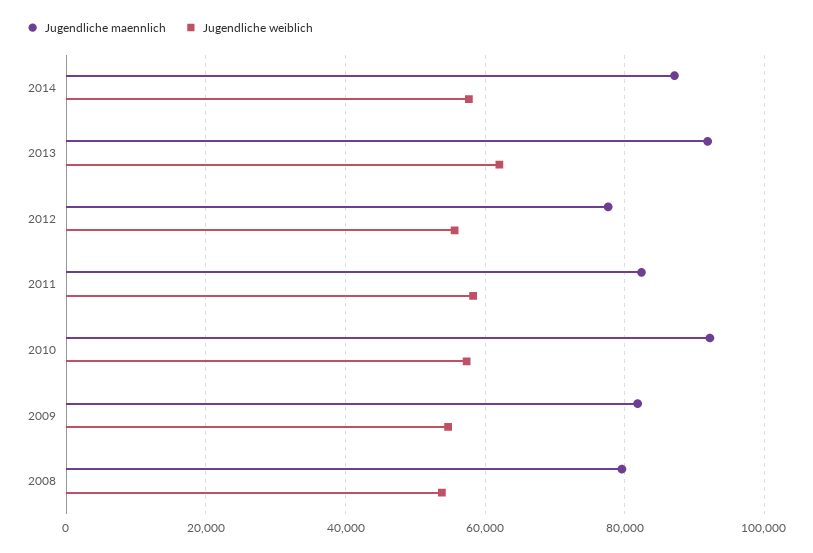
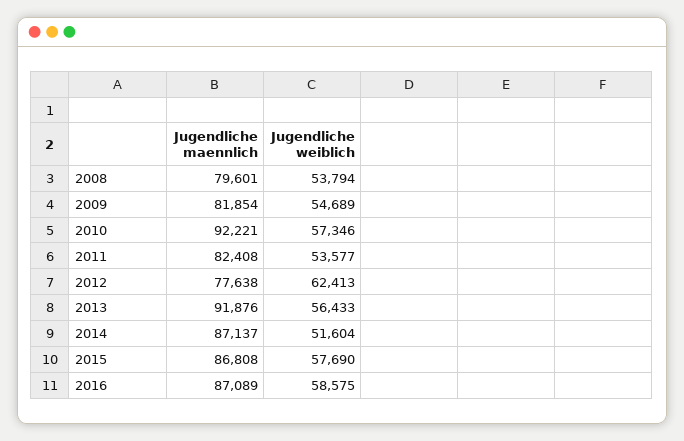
Jugendliche weiblich, 2014: 58000 -> 51604
Jugendliche weiblich, 2013: 62000 -> 56433
Jugendliche weiblich, 2012: 56000 -> 62413
Jugendliche weiblich, 2011: 58000 -> 53577
Jugendliche maennlich, 2015: none -> 86808
Jugendliche weiblich, 2015: none -> 57690
Jugendliche maennlich, 2016: none -> 87089
Jugendliche weiblich, 2016: none -> 58575

